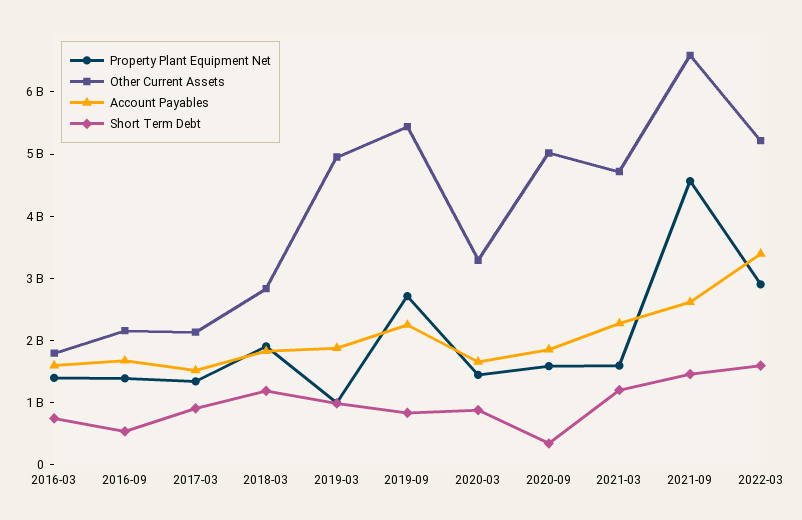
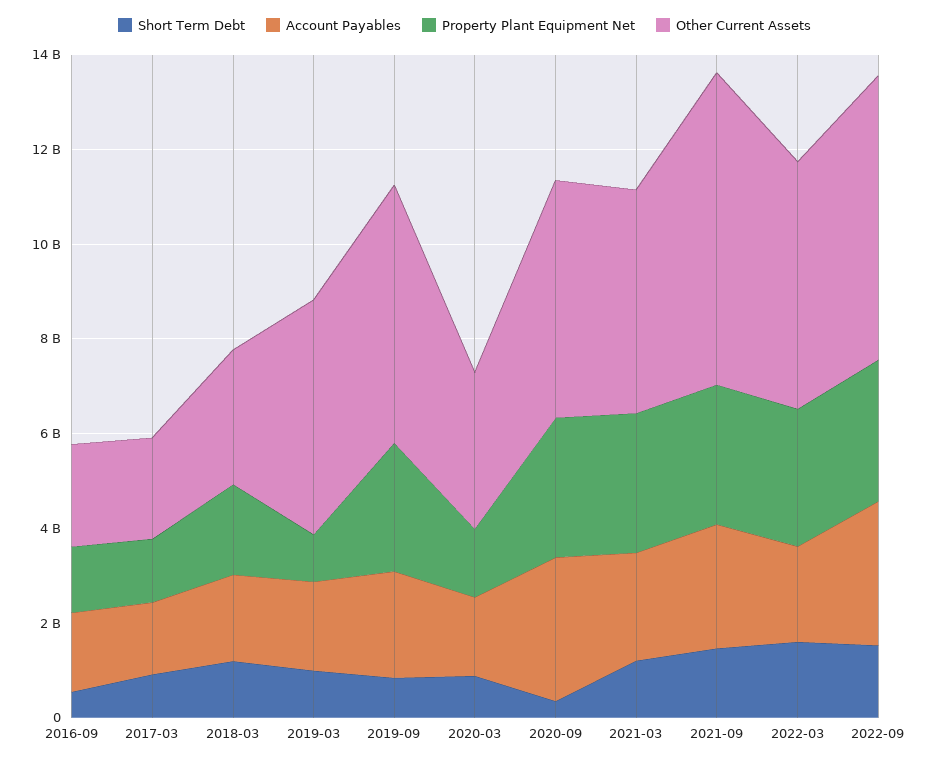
Property Plant Equipment Net, 2016-03: 1400000000 -> none
Other Current Assets, 2016-03: 1800000000 -> none
Account Payables, 2016-03: 1600000000 -> none
Short Term Debt, 2016-03: 800000000 -> none
Property Plant Equipment Net, 2020-09: 1600000000 -> 3000000000
Account Payables, 2020-09: 1800000000 -> 3000000000
Property Plant Equipment Net, 2021-03: 1600000000 -> 3000000000
Property Plant Equipment Net, 2021-09: 4600000000 -> 3000000000
Account Payables, 2022-03: 3400000000 -> 2000000000
Short Term Debt, 2022-09: none -> 1500000000
Account Payables, 2022-09: none -> 3000000000
Property Plant Equipment Net, 2022-09: none -> 3000000000
Other Current Assets, 2022-09: none -> 6000000000

